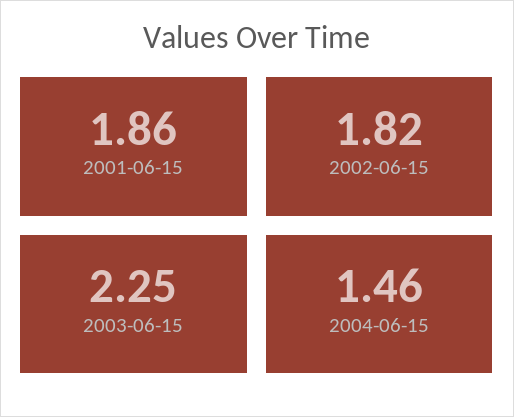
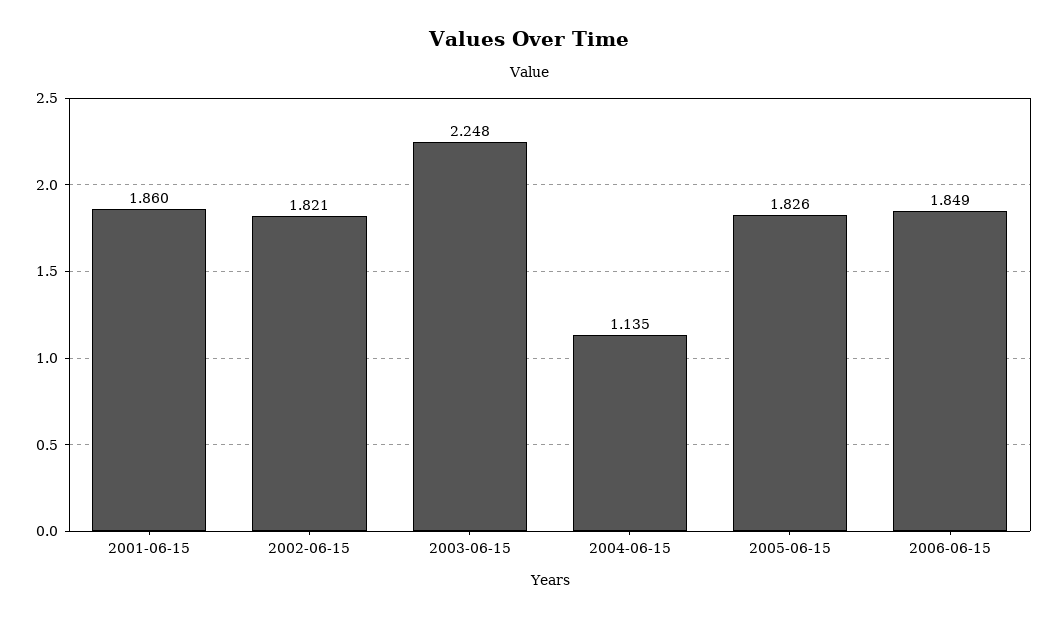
2004-06-15: 1.46 -> 1.135
2005-06-15: none -> 1.826
2006-06-15: none -> 1.849

